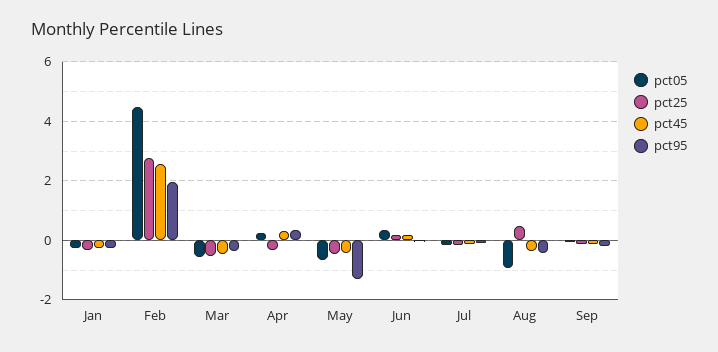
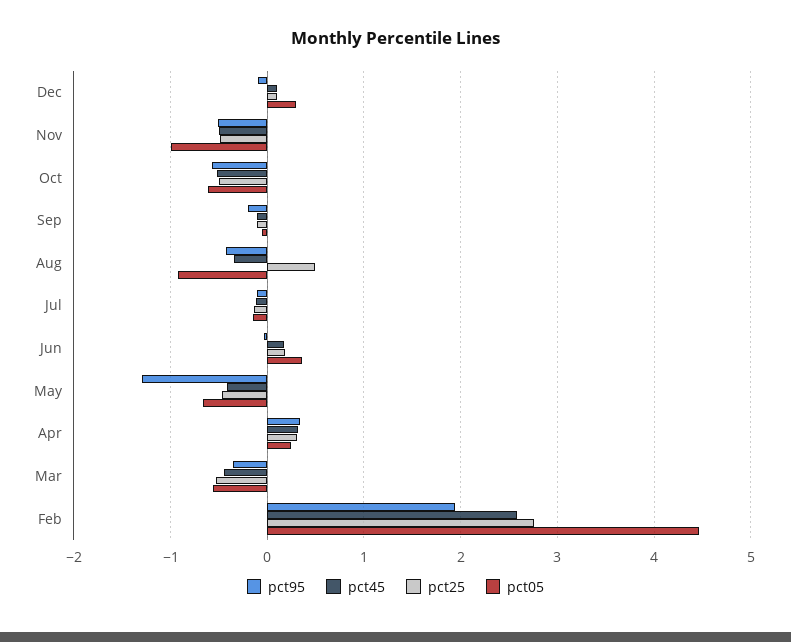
pct05, Jan: -0.25 -> none
pct25, Jan: -0.25 -> none
pct45, Jan: -0.25 -> none
pct95, Jan: -0.25 -> none
pct25, Apr: -0.25 -> 0.3
pct95, Dec: none -> -0.1
pct45, Dec: none -> 0.1
pct25, Dec: none -> 0.1
pct05, Dec: none -> 0.3
pct95, Nov: none -> -0.5
pct45, Nov: none -> -0.5
pct25, Nov: none -> -0.5
pct05, Nov: none -> -1
pct95, Oct: none -> -0.6
pct45, Oct: none -> -0.5
pct25, Oct: none -> -0.5
pct05, Oct: none -> -0.6

